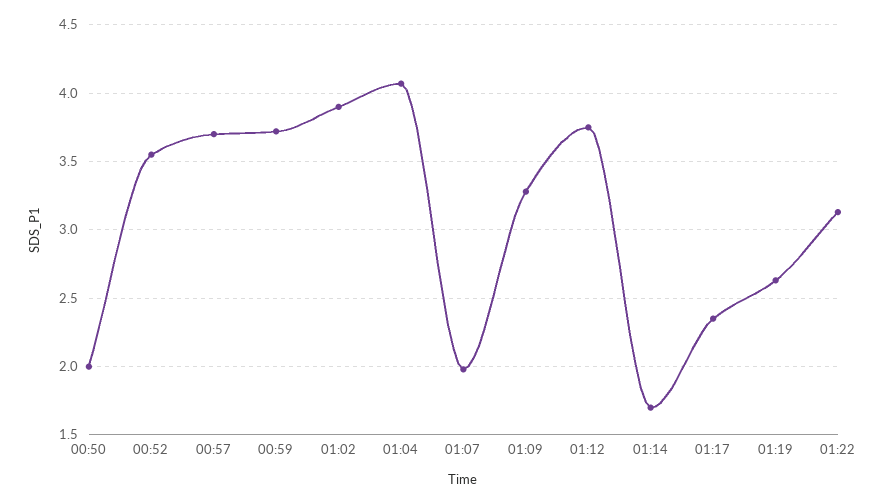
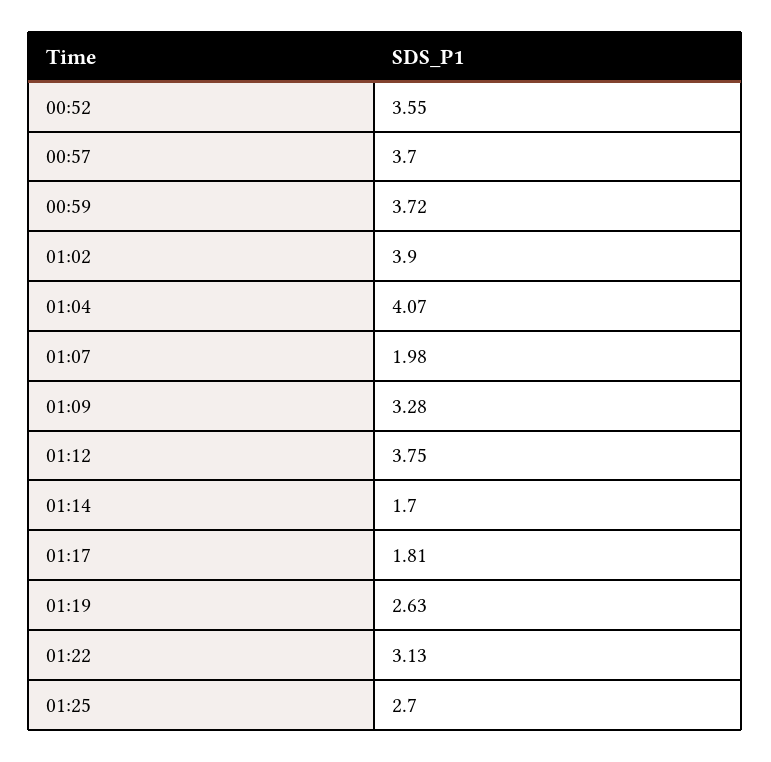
00:50: 2 -> none
01:17: 2.35 -> 1.81
01:25: none -> 2.7

